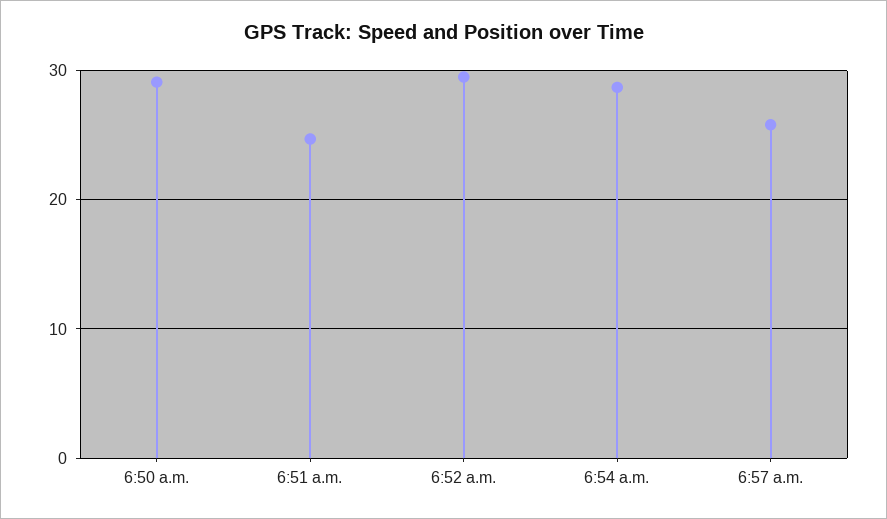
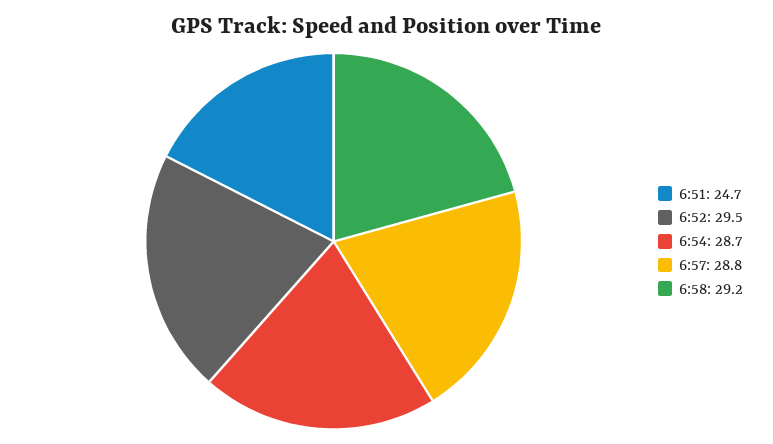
6:50 a.m.: 29 -> none
6:57 a.m.: 26 -> 28.8
6:58: none -> 29.2

